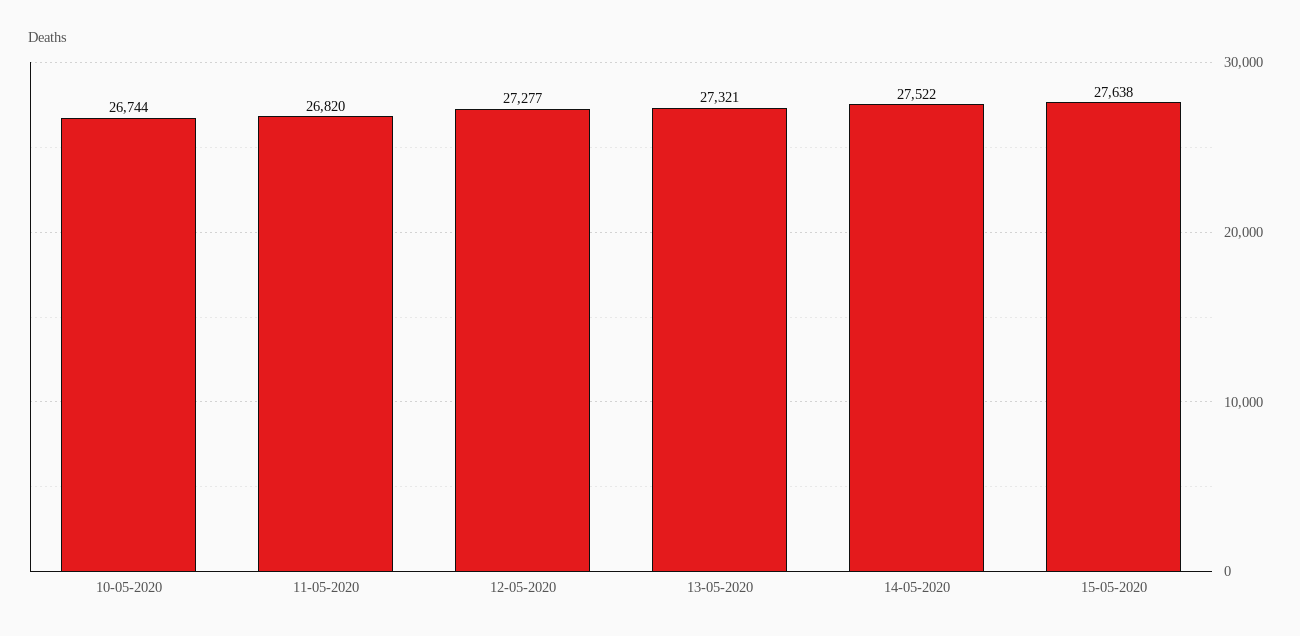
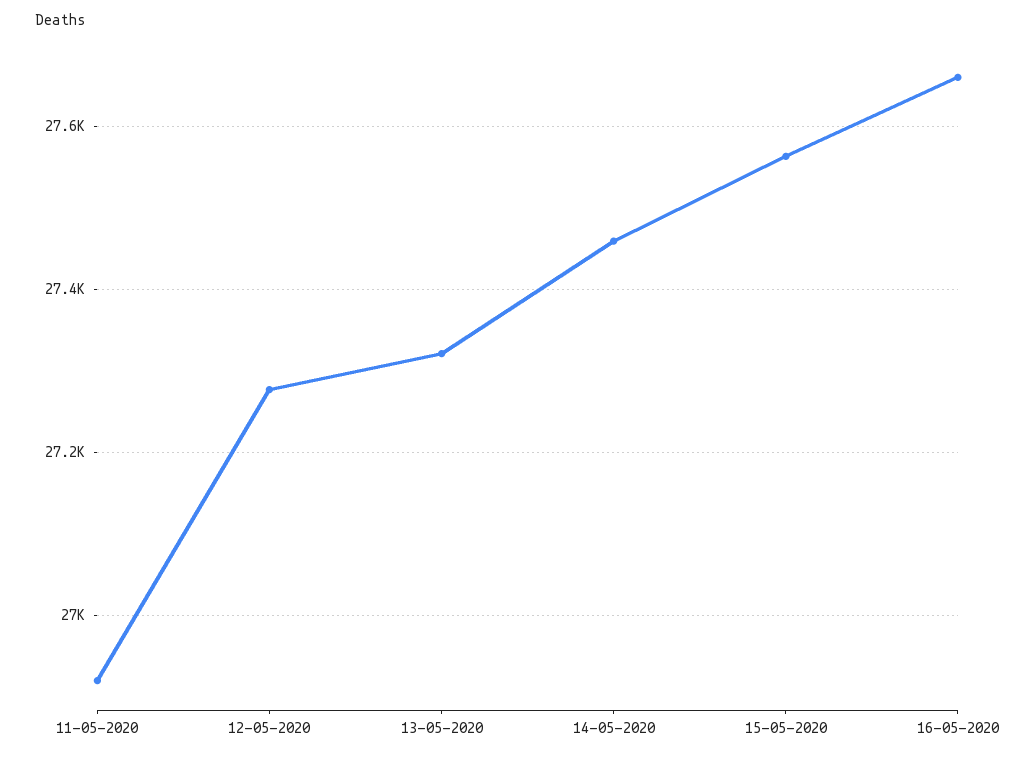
10-05-2020: 26744 -> none
11-05-2020: 26820 -> 26920
14-05-2020: 27522 -> 27460
15-05-2020: 27638 -> 27560
16-05-2020: none -> 27660

